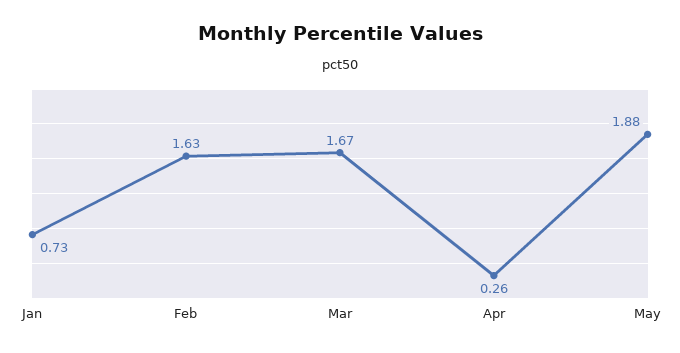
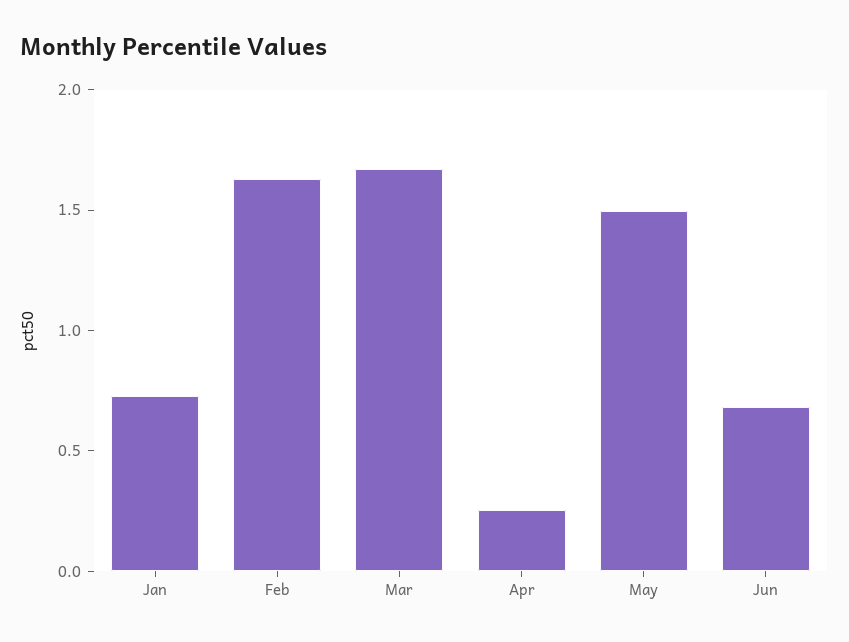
May: 1.88 -> 1.5
Jun: none -> 0.7

